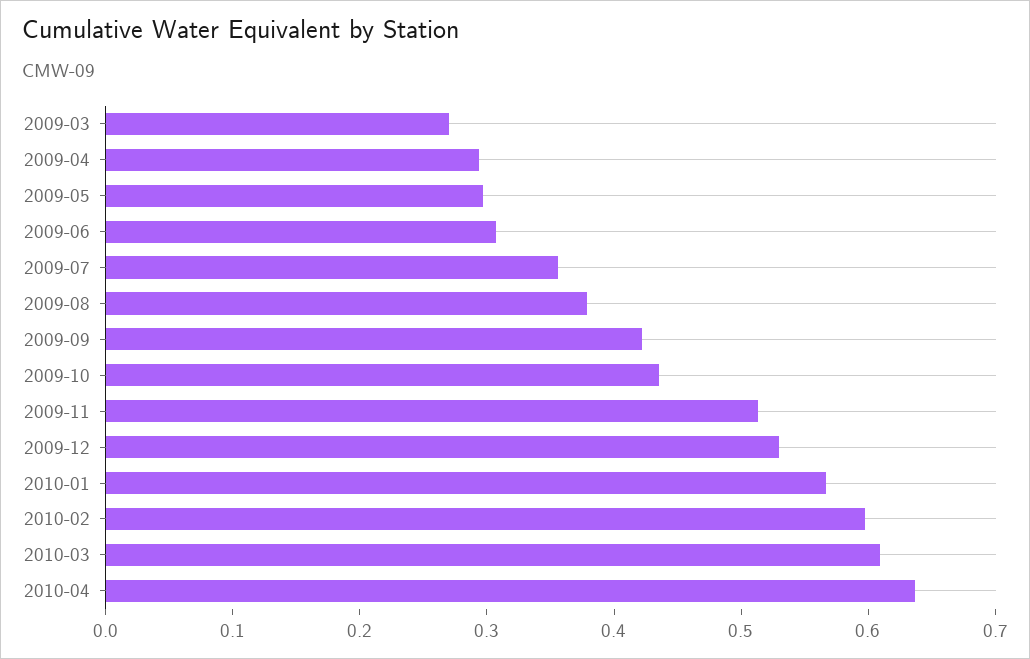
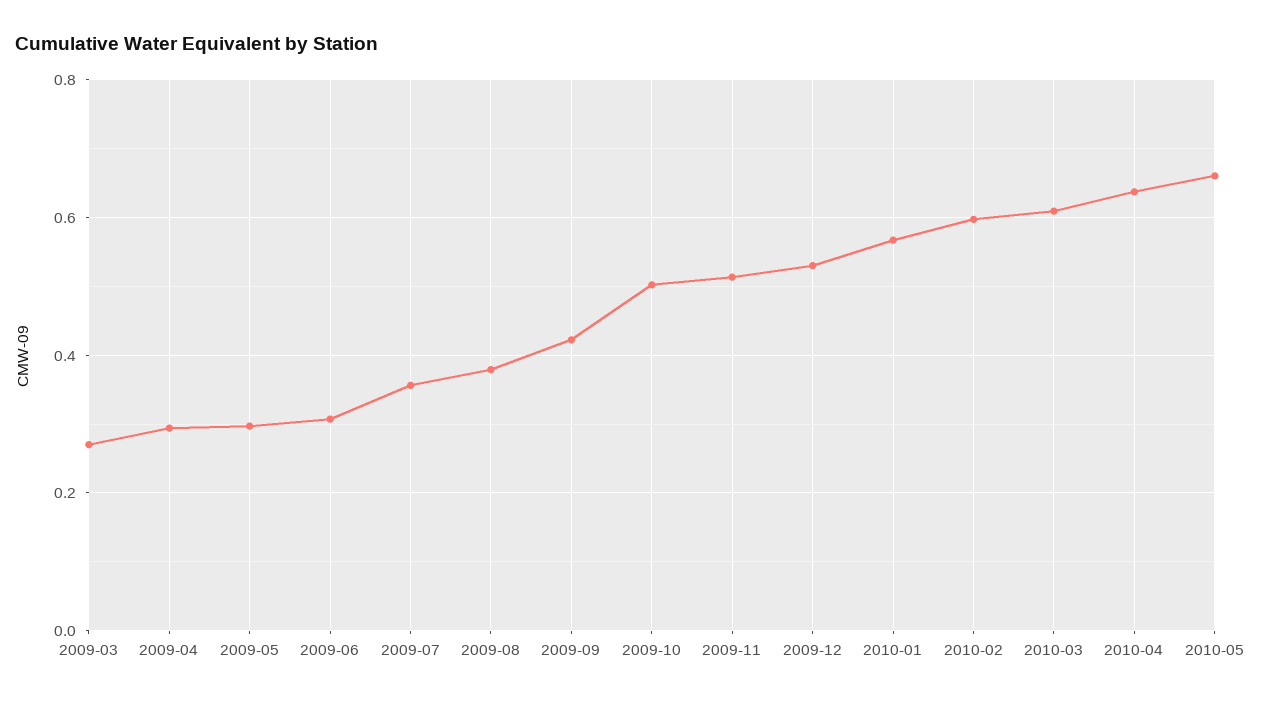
2009-10: 0.44 -> 0.5
2010-05: none -> 0.66

